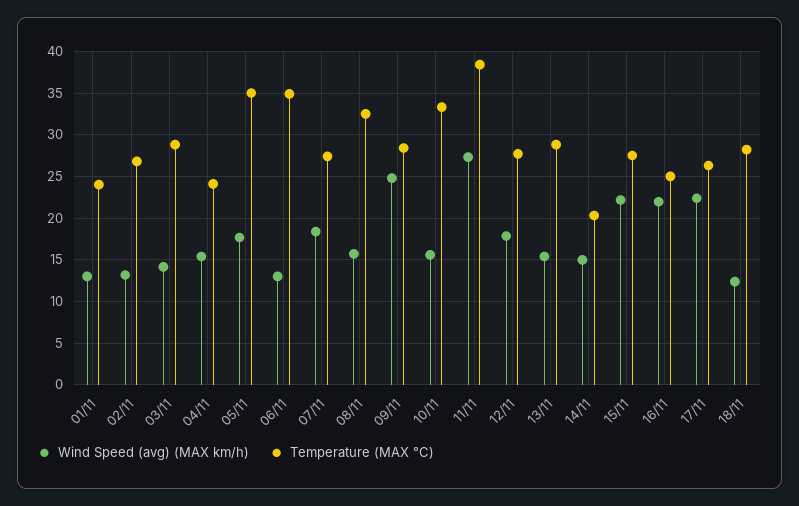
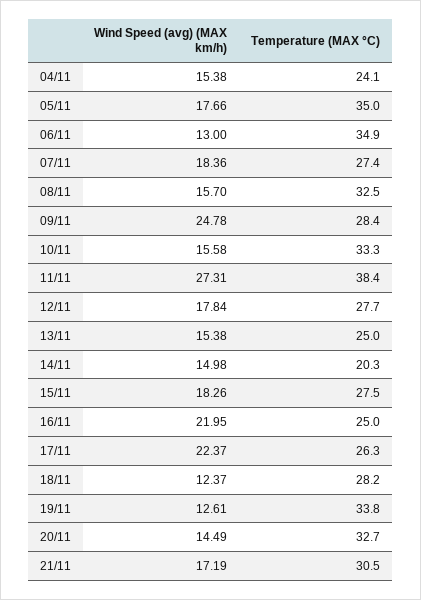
Wind Speed (avg) (MAX km/h), 01/11: 13 -> none
Temperature (MAX °C), 01/11: 24 -> none
Wind Speed (avg) (MAX km/h), 02/11: 13 -> none
Temperature (MAX °C), 02/11: 27 -> none
Wind Speed (avg) (MAX km/h), 03/11: 14 -> none
Temperature (MAX °C), 03/11: 29 -> none
Temperature (MAX °C), 13/11: 29 -> 25
Wind Speed (avg) (MAX km/h), 15/11: 22 -> 18.26
Wind Speed (avg) (MAX km/h), 19/11: none -> 12.61
Temperature (MAX °C), 19/11: none -> 33.8
Wind Speed (avg) (MAX km/h), 20/11: none -> 14.49
Temperature (MAX °C), 20/11: none -> 32.7
Wind Speed (avg) (MAX km/h), 21/11: none -> 17.19
Temperature (MAX °C), 21/11: none -> 30.5

